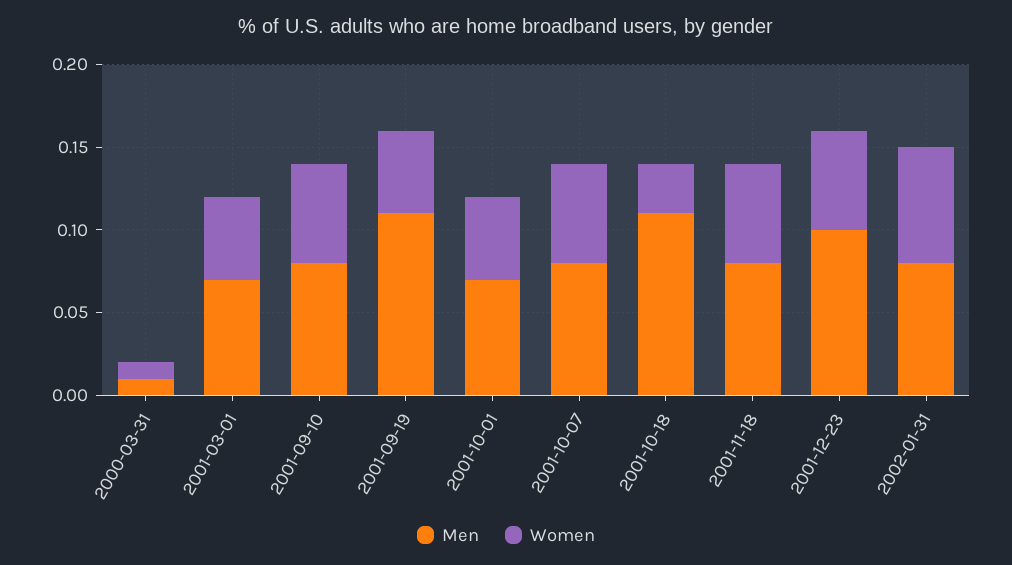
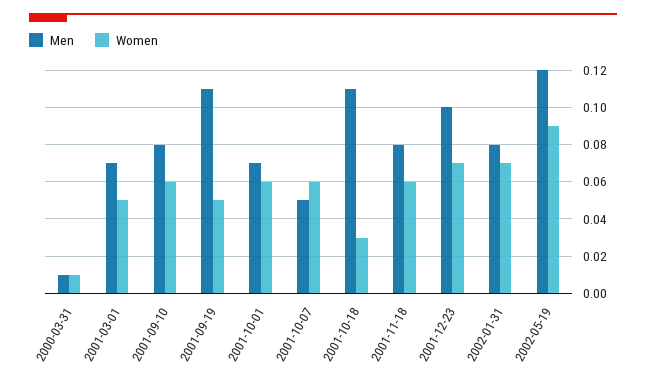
Women, 2001-10-01: 0.05 -> 0.06
Men, 2001-10-07: 0.08 -> 0.05
Women, 2001-12-23: 0.06 -> 0.07
Men, 2002-05-19: none -> 0.12
Women, 2002-05-19: none -> 0.09

